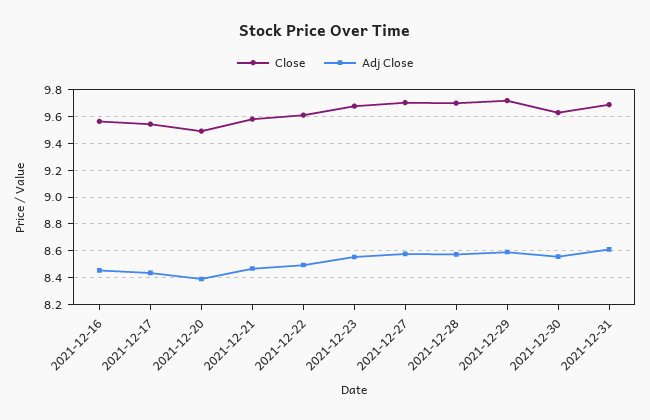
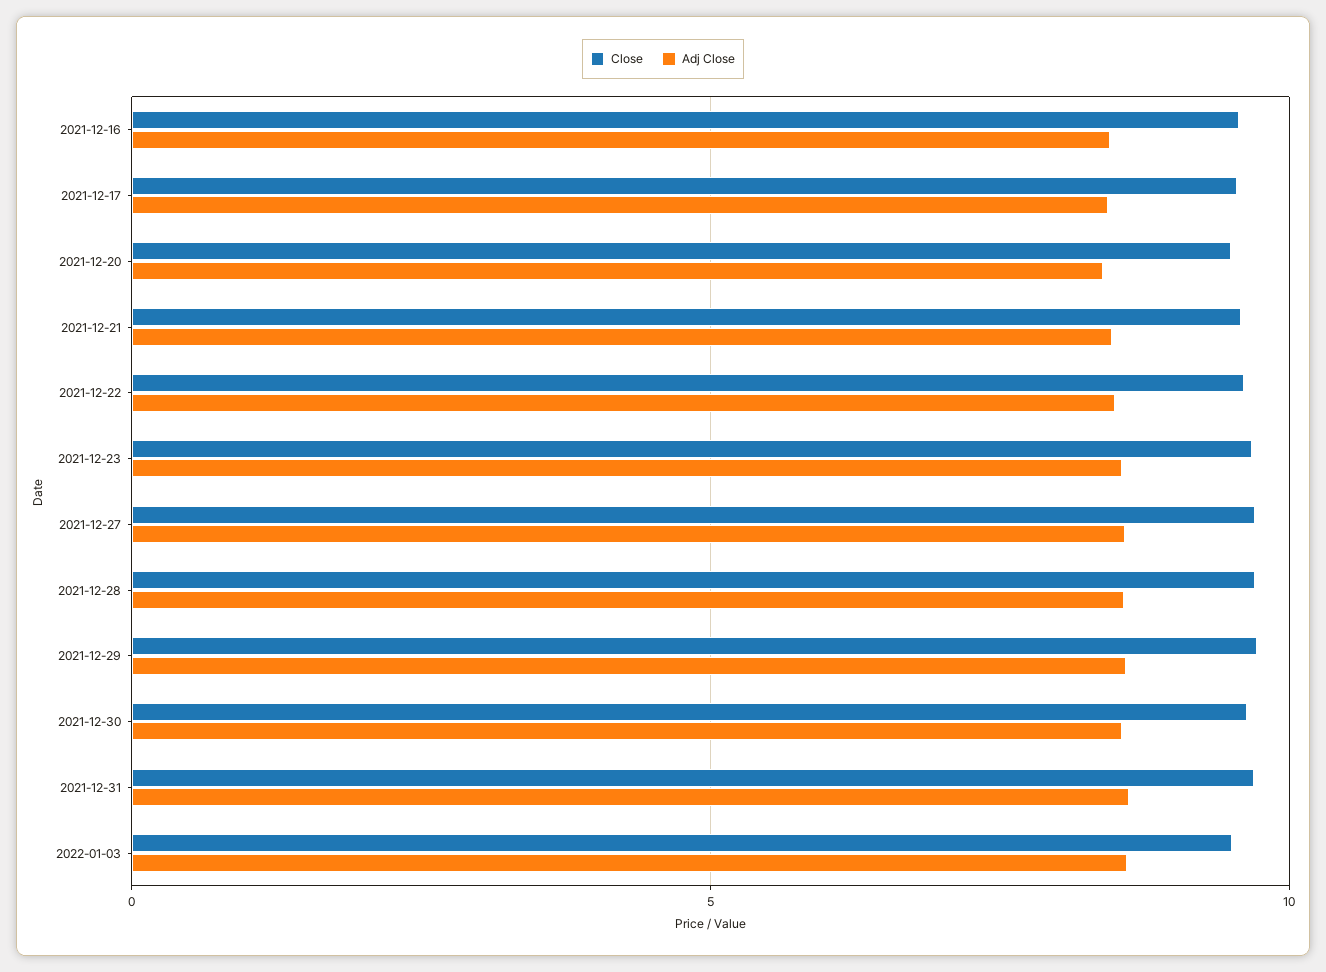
Close, 2022-01-03: none -> 9.5
Adj Close, 2022-01-03: none -> 8.5

